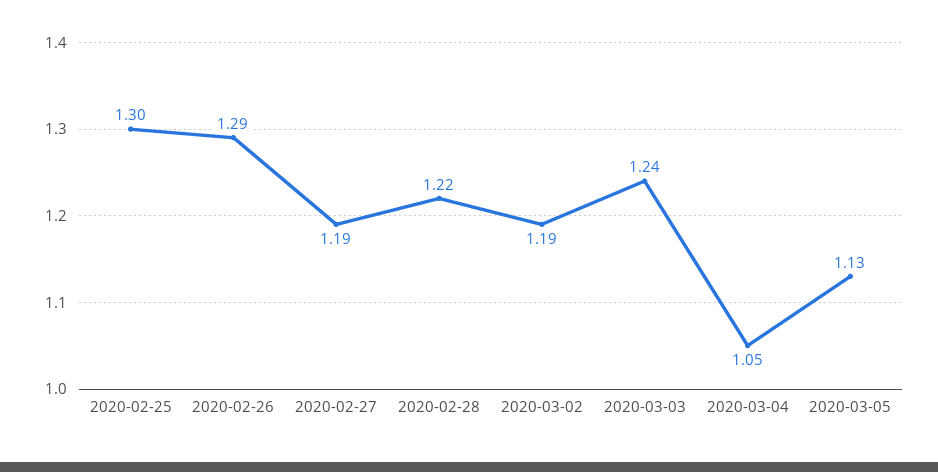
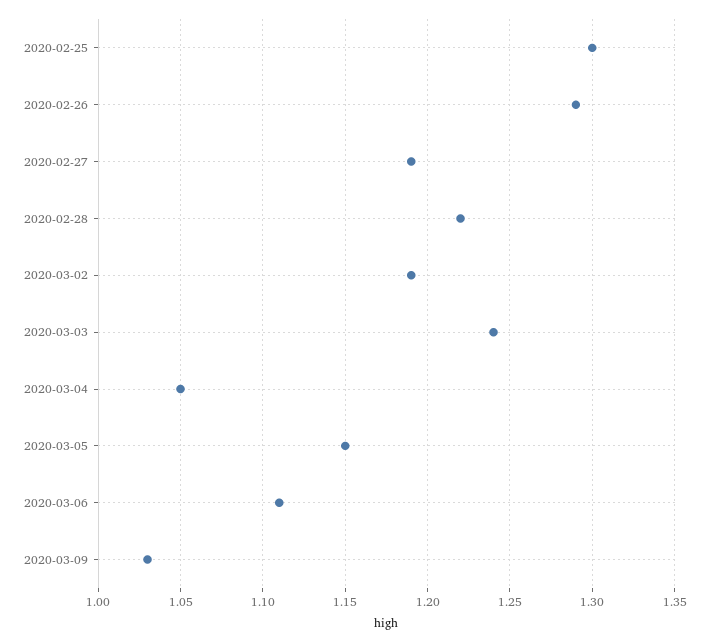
2020-03-05: 1.13 -> 1.15
2020-03-06: none -> 1.11
2020-03-09: none -> 1.03

